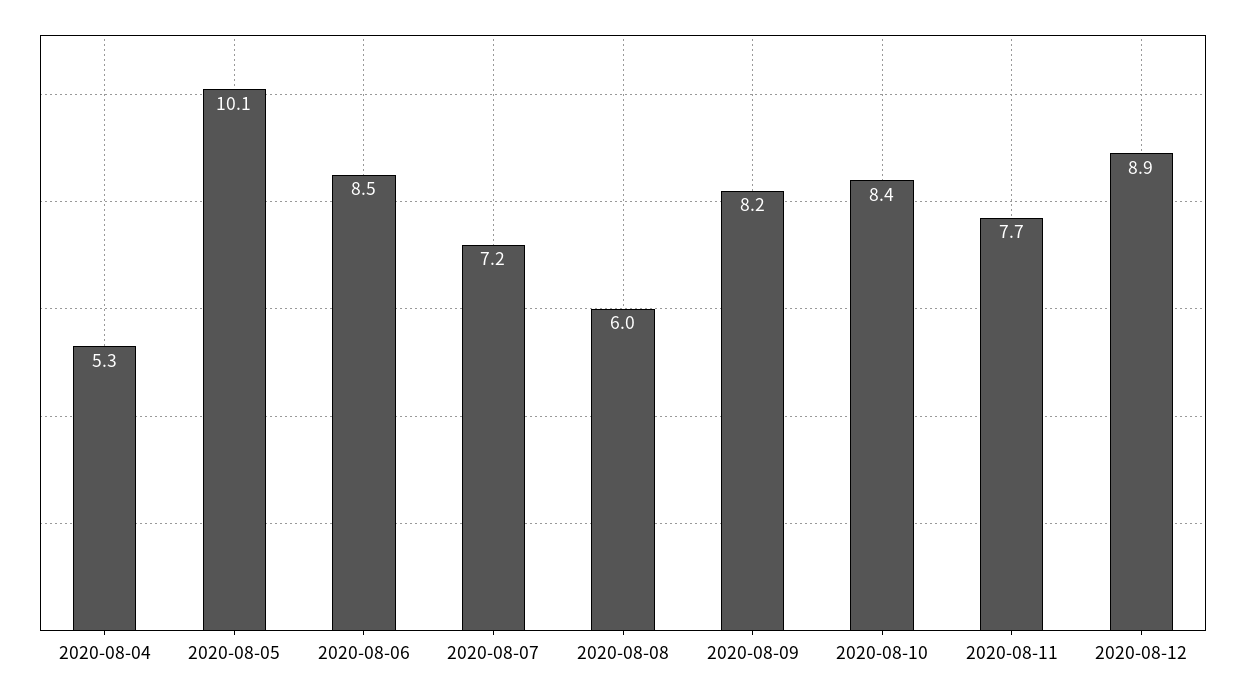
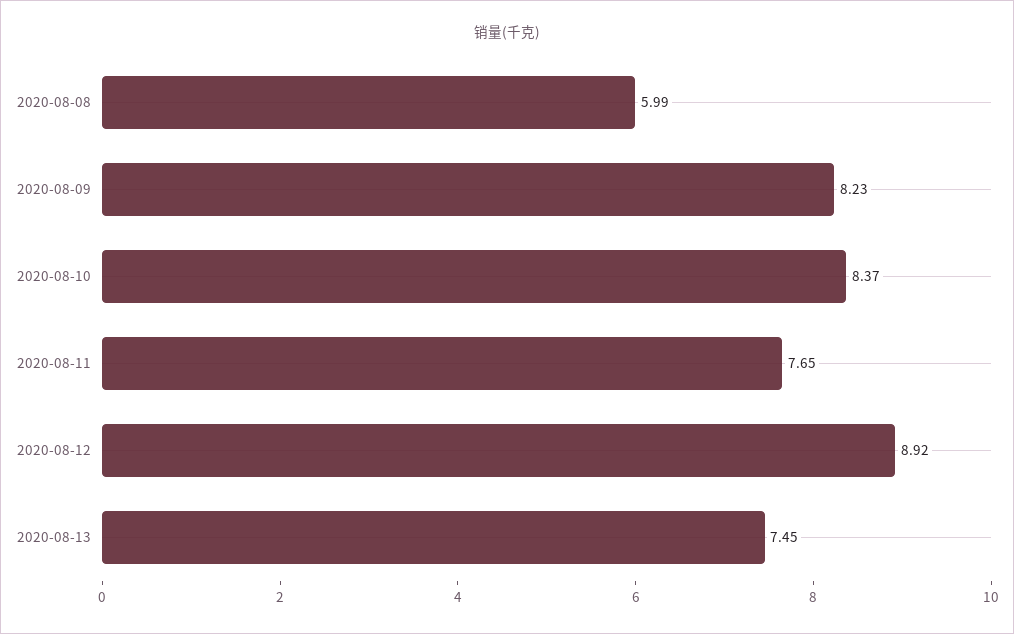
2020-08-04: 5.3 -> none
2020-08-05: 10.1 -> none
2020-08-06: 8.5 -> none
2020-08-07: 7.2 -> none
2020-08-13: none -> 7.45

